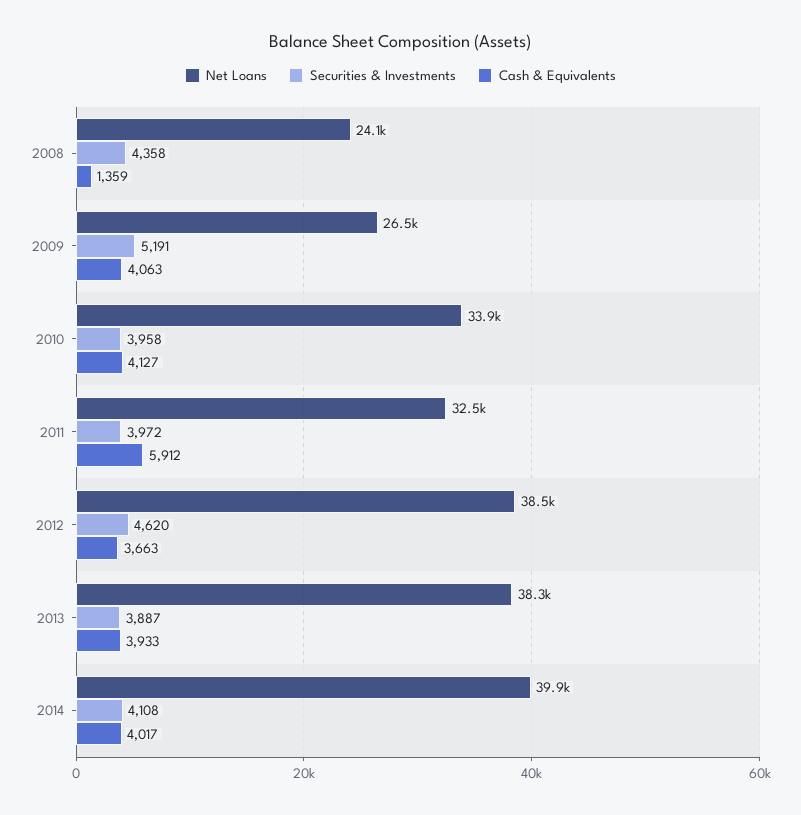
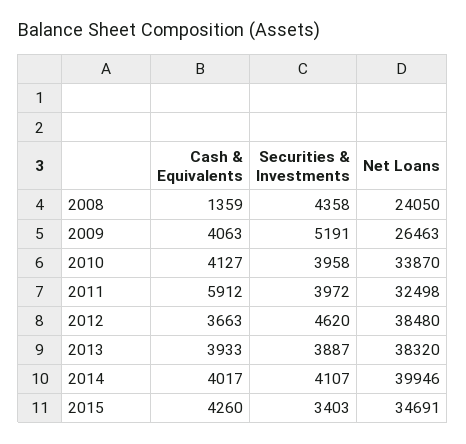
Securities & Investments, 2014: 4108 -> 4107
Cash & Equivalents, 2015: none -> 4260
Securities & Investments, 2015: none -> 3403
Net Loans, 2015: none -> 34691

